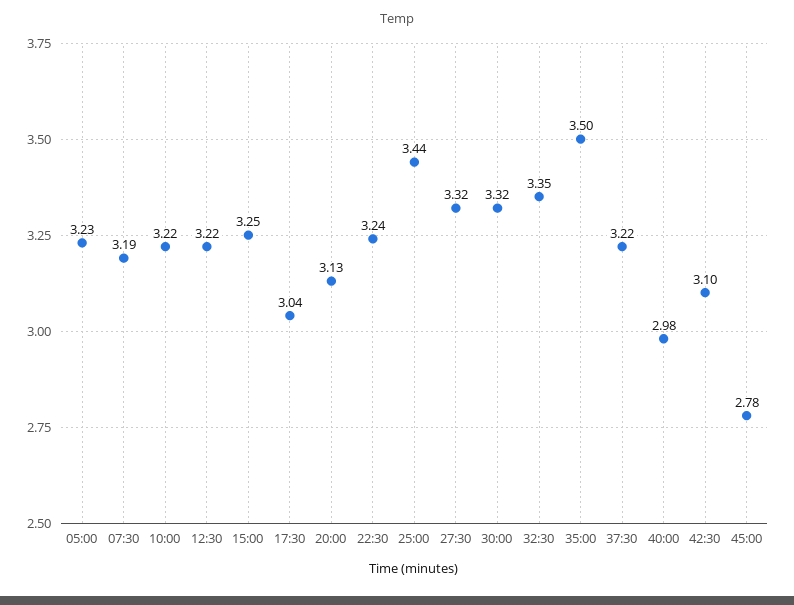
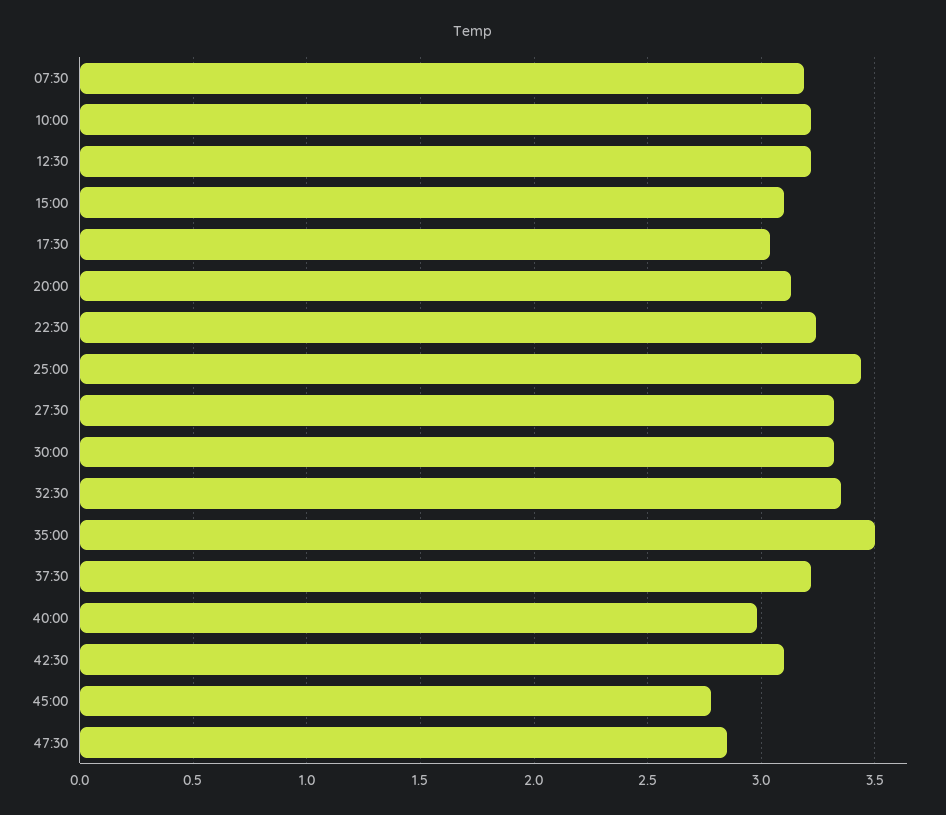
05:00: 3.23 -> none
15:00: 3.25 -> 3.1
47:30: none -> 2.85

